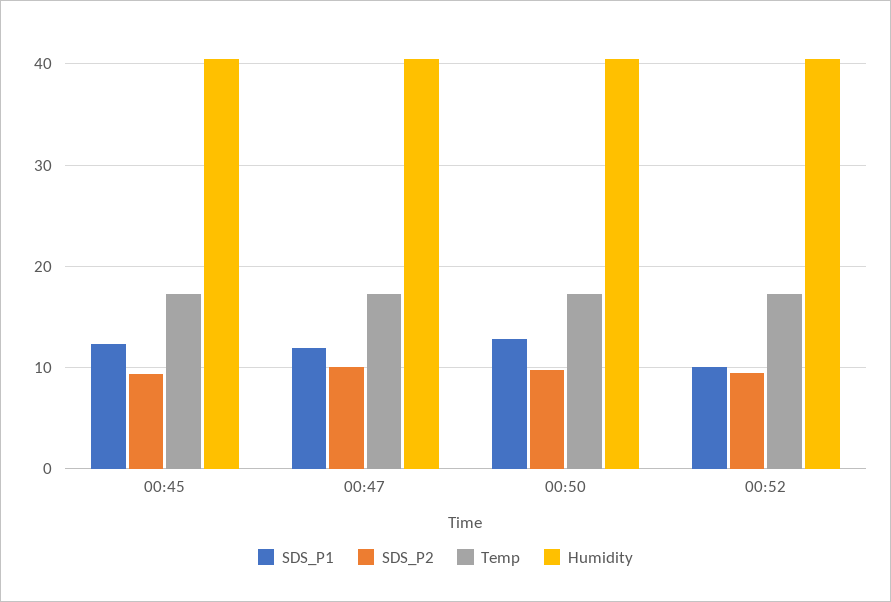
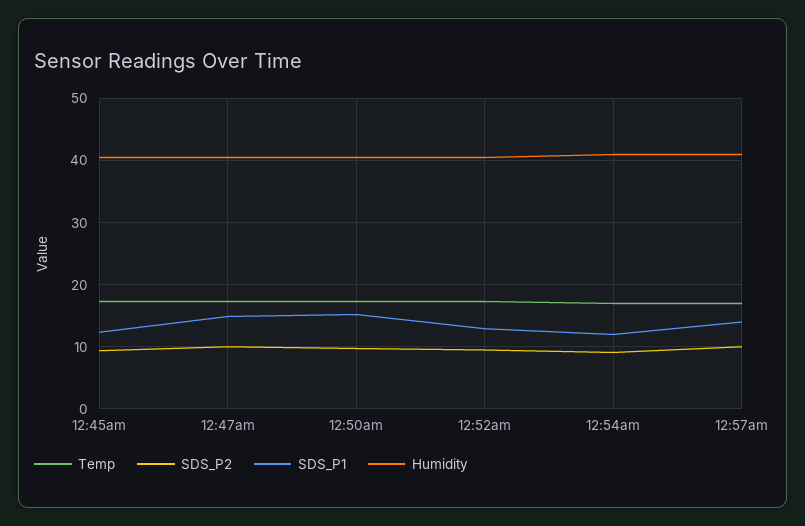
SDS_P1, 00:47: 12 -> 15
SDS_P1, 00:50: 13 -> 15
SDS_P1, 00:52: 10 -> 13
Temp, 12:54am: none -> 17
SDS_P2, 12:54am: none -> 9
SDS_P1, 12:54am: none -> 12
Humidity, 12:54am: none -> 41
Temp, 12:57am: none -> 17
SDS_P2, 12:57am: none -> 10
SDS_P1, 12:57am: none -> 14
Humidity, 12:57am: none -> 41

